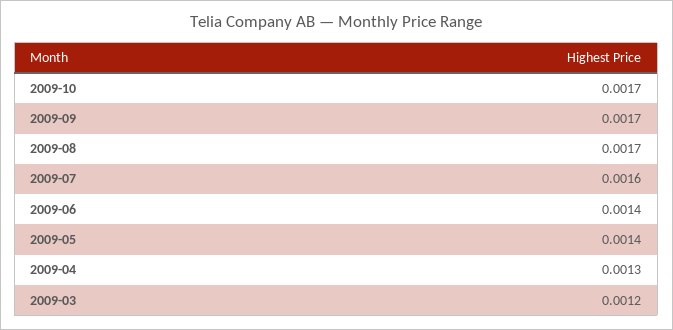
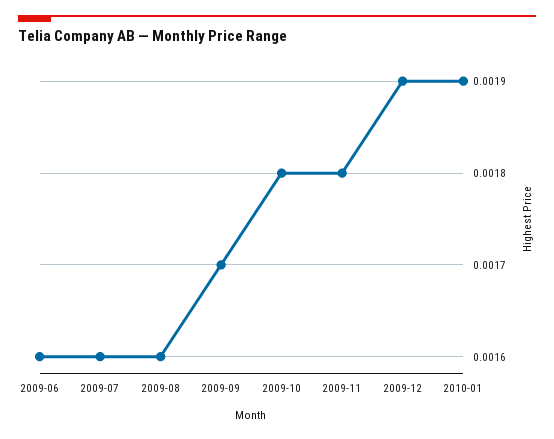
2009-10: 0.0017 -> 0.0018
2009-08: 0.0017 -> 0.0016
2009-06: 0.0014 -> 0.0016
2009-05: 0.0014 -> none
2009-04: 0.0013 -> none
2009-03: 0.0012 -> none
2009-11: none -> 0.0018
2009-12: none -> 0.0019
2010-01: none -> 0.0019

